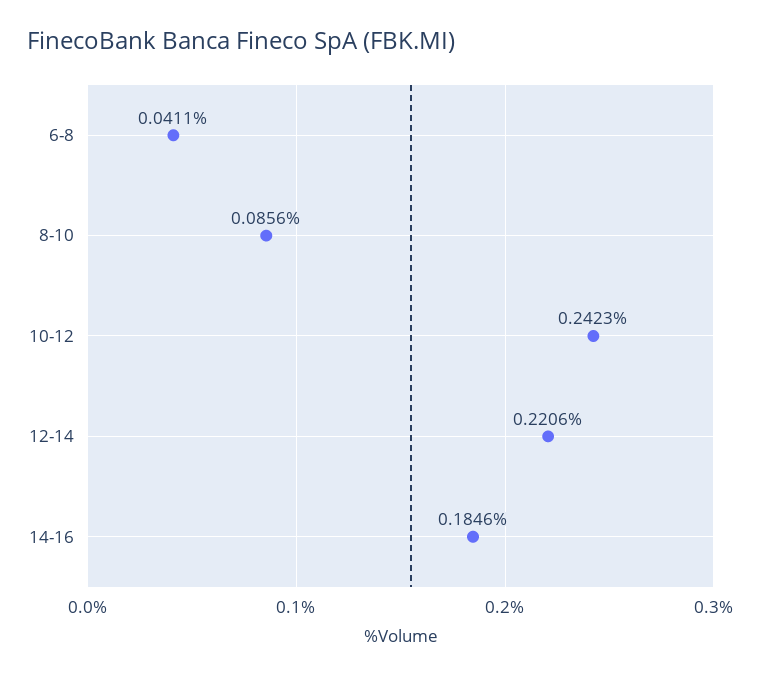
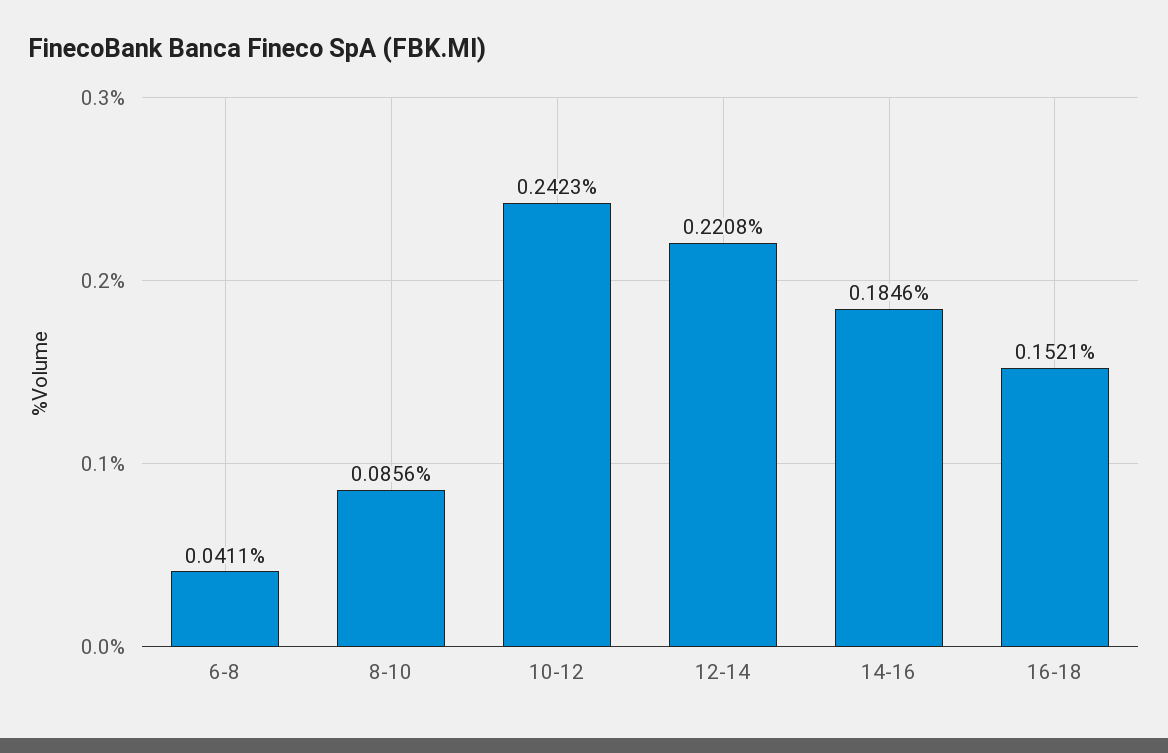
12-14: 0.2206 -> 0.2208
16-18: none -> 0.1521

